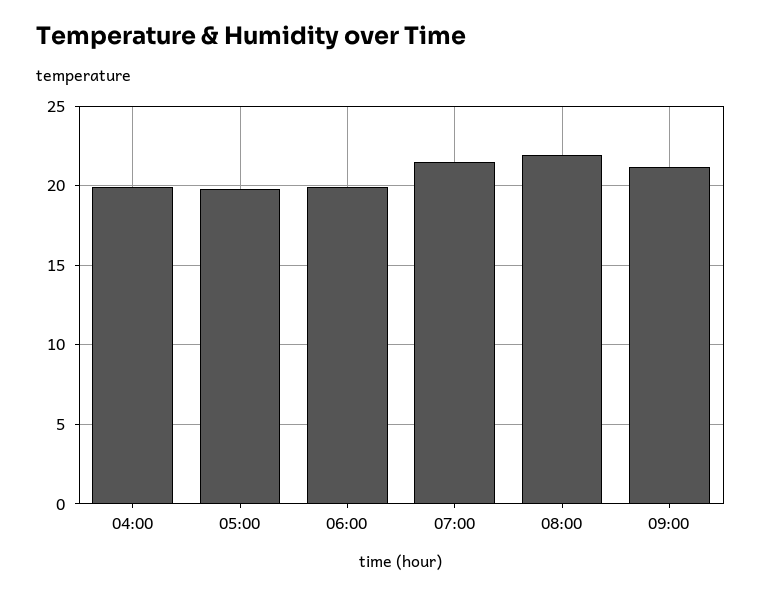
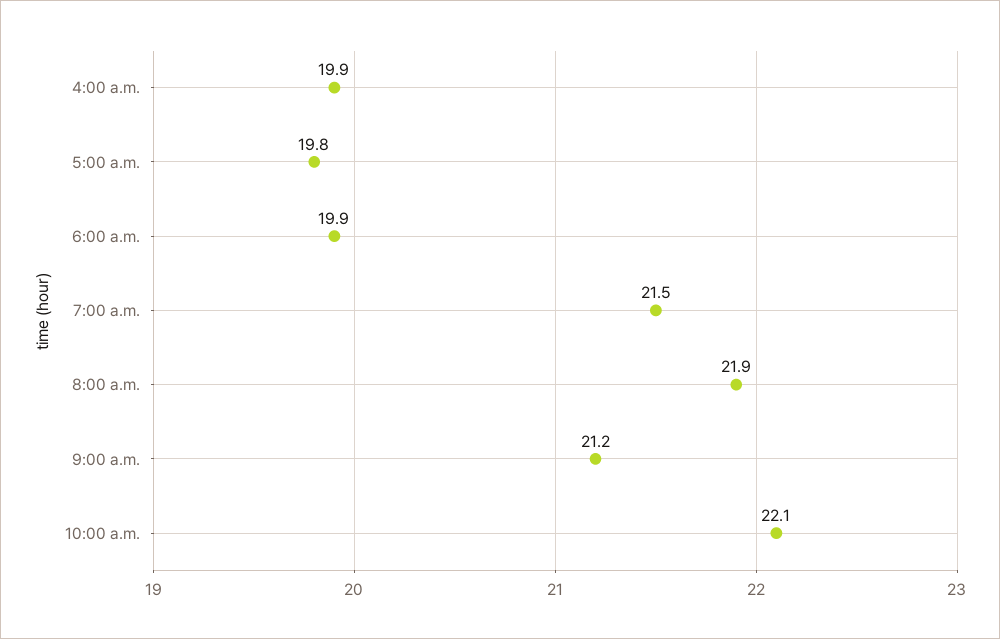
10:00 a.m.: none -> 22.1

